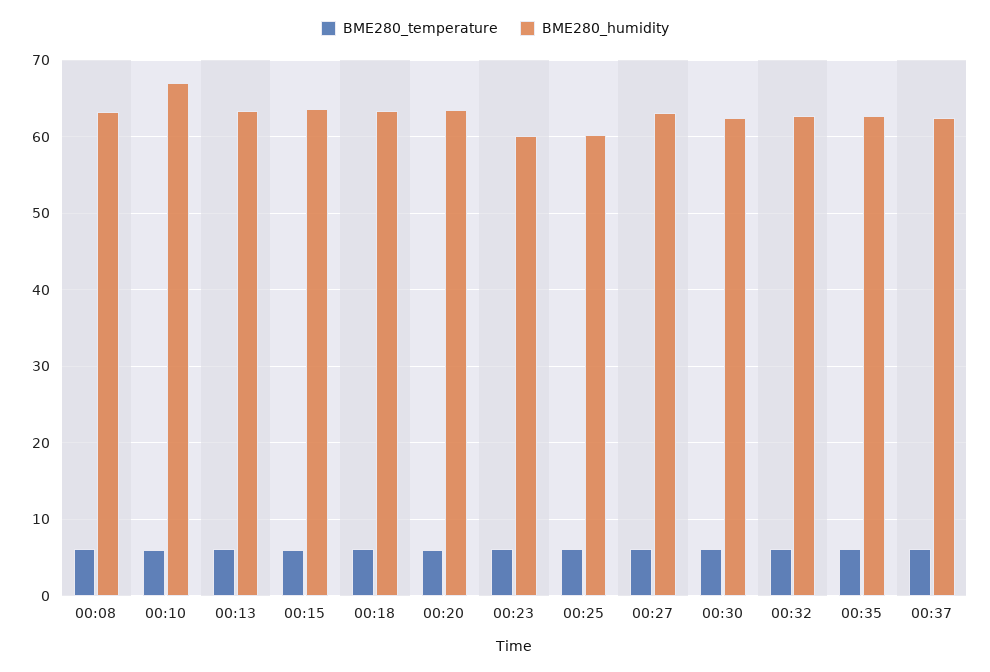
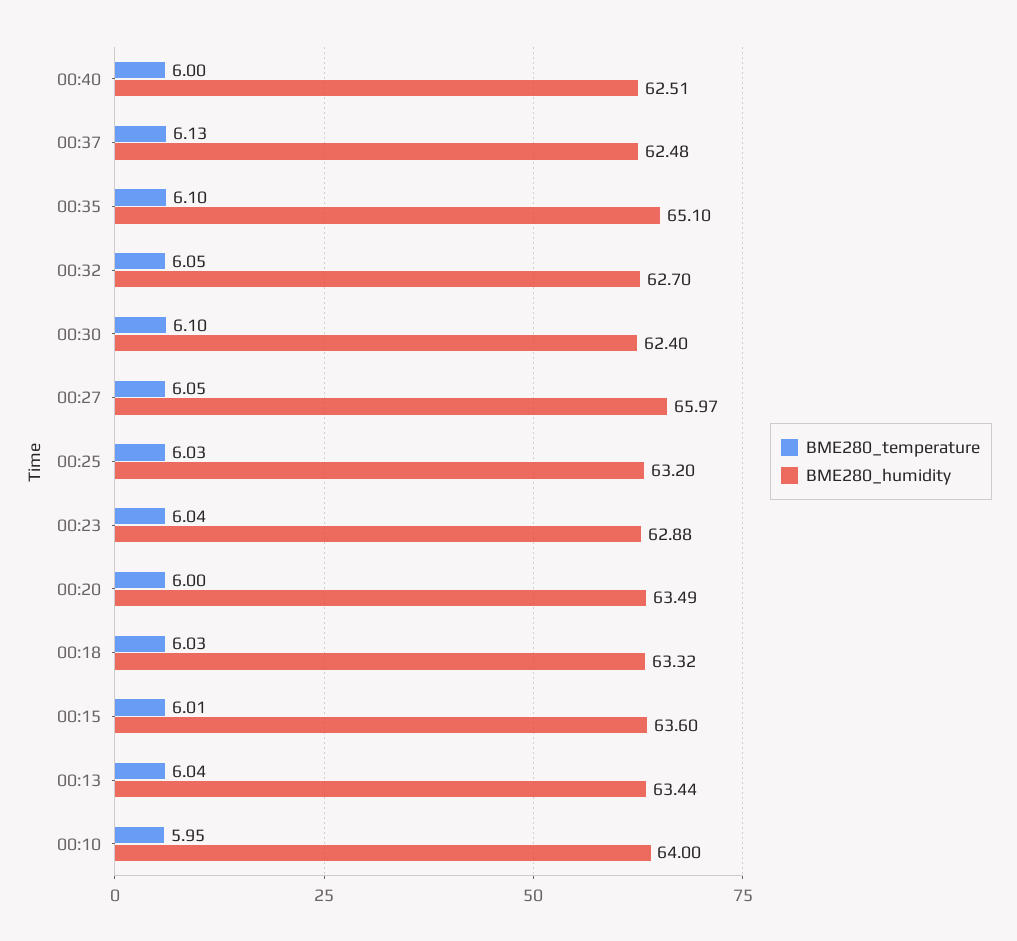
BME280_temperature, 00:08: 6 -> none
BME280_humidity, 00:08: 63 -> none
BME280_humidity, 00:10: 67 -> 64
BME280_humidity, 00:23: 60 -> 62.88
BME280_humidity, 00:25: 60 -> 63.2
BME280_humidity, 00:27: 63 -> 65.97
BME280_humidity, 00:35: 63 -> 65.1
BME280_temperature, 00:40: none -> 6
BME280_humidity, 00:40: none -> 62.51

